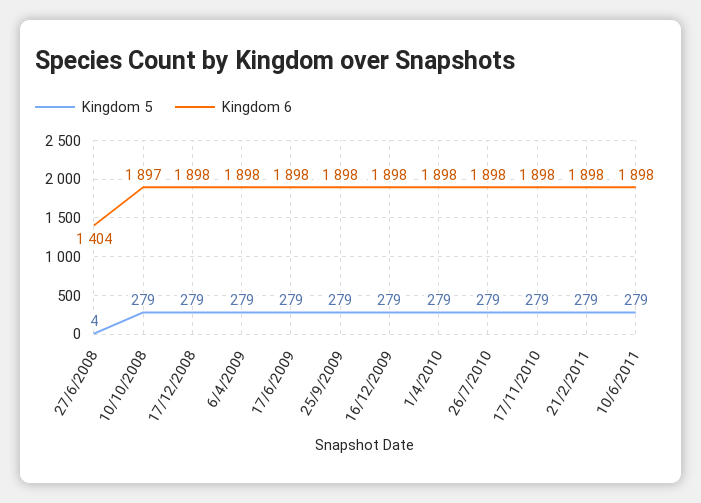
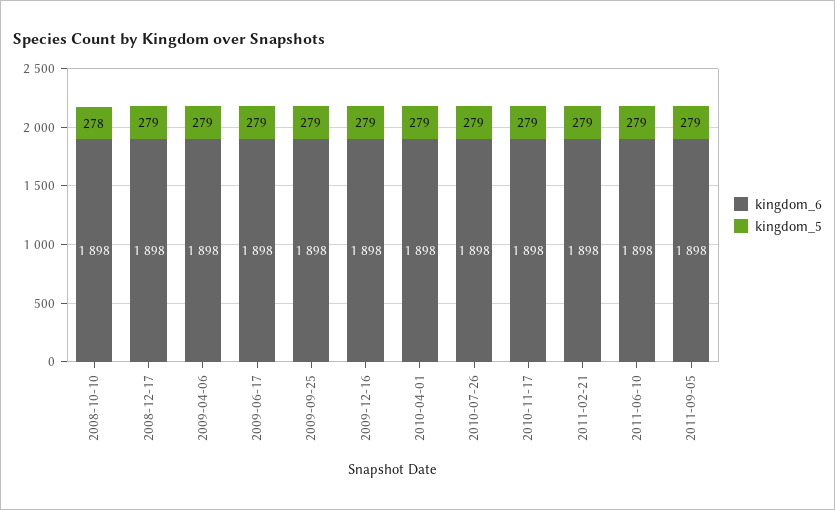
Kingdom 5, 27/6/2008: 4 -> none
Kingdom 6, 27/6/2008: 1404 -> none
Kingdom 5, 10/10/2008: 279 -> 278
Kingdom 6, 10/10/2008: 1897 -> 1898
Kingdom 6, 2011-09-05: none -> 1898
Kingdom 5, 2011-09-05: none -> 279

